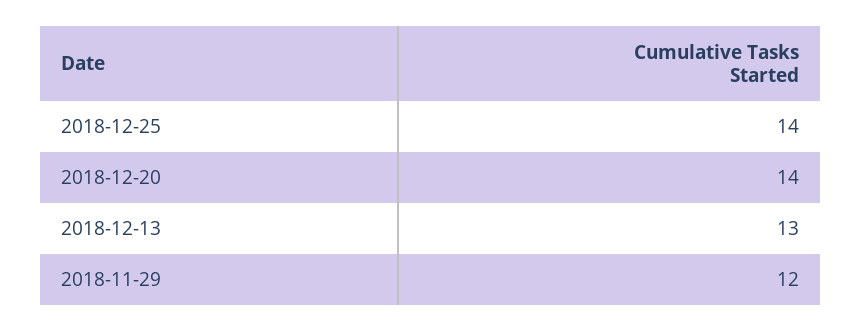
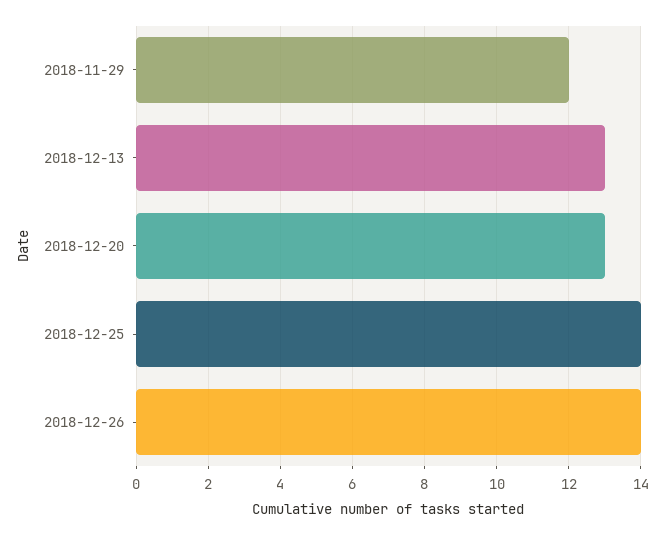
2018-12-20: 14 -> 13
2018-12-26: none -> 14

